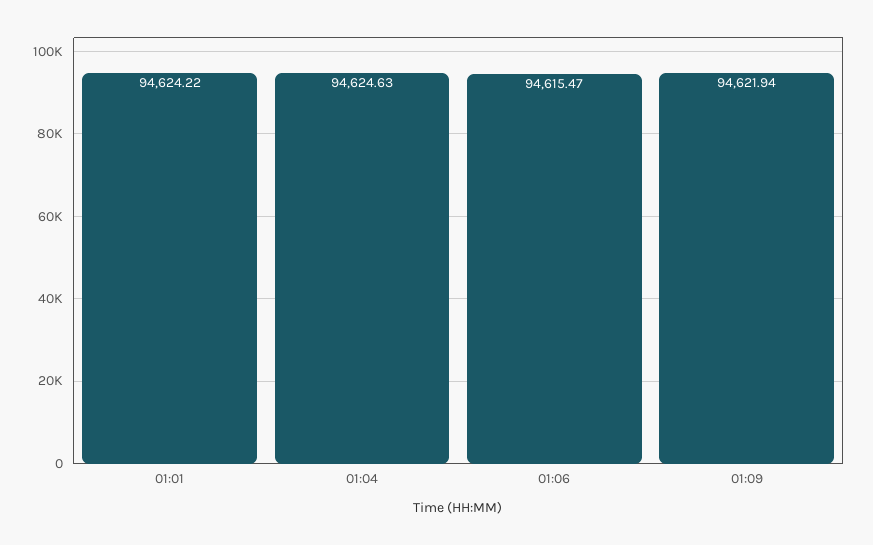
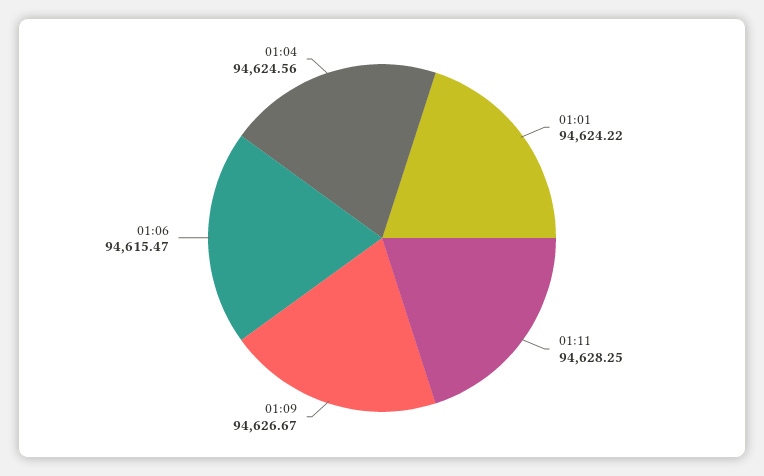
01:04: 94624.63 -> 94624.56
01:09: 94621.94 -> 94626.67
01:11: none -> 94628.25

